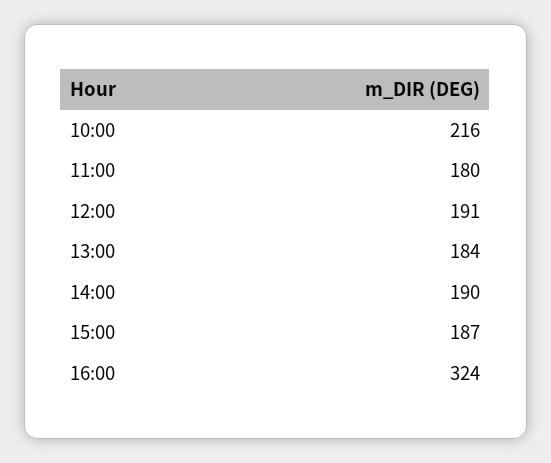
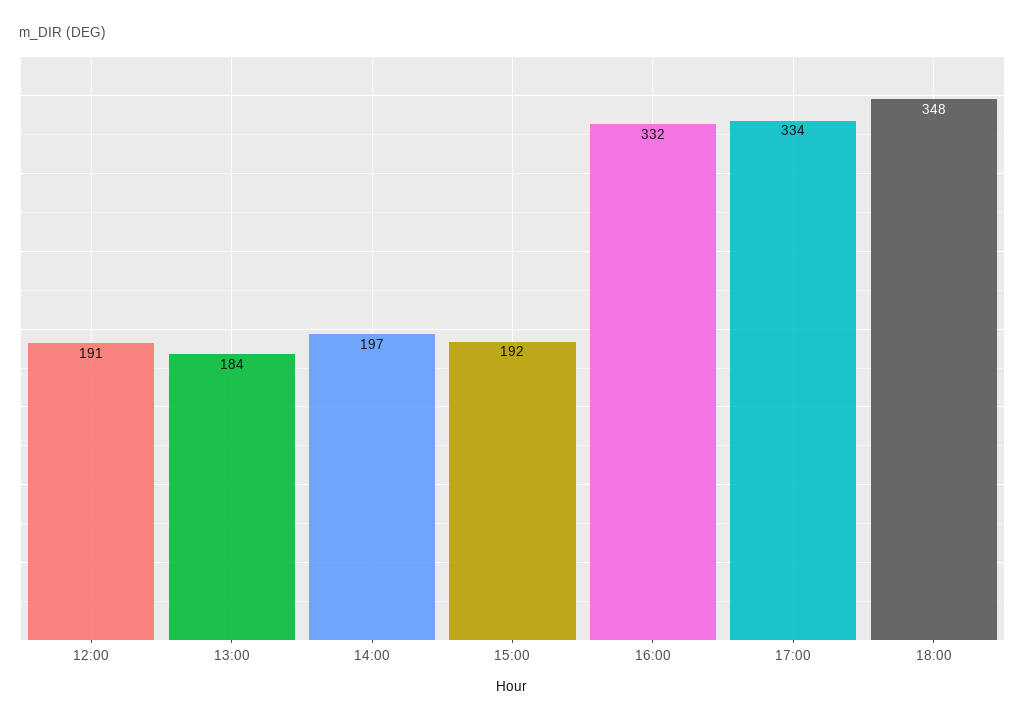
10:00: 216 -> none
11:00: 180 -> none
14:00: 190 -> 197
15:00: 187 -> 192
16:00: 324 -> 332
17:00: none -> 334
18:00: none -> 348

